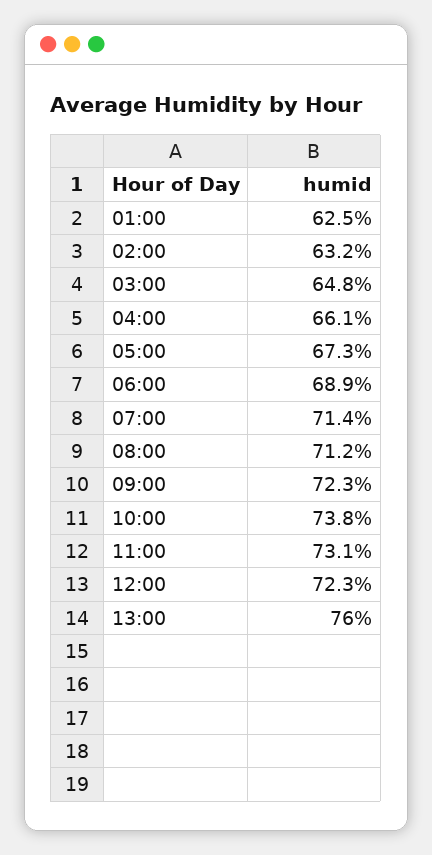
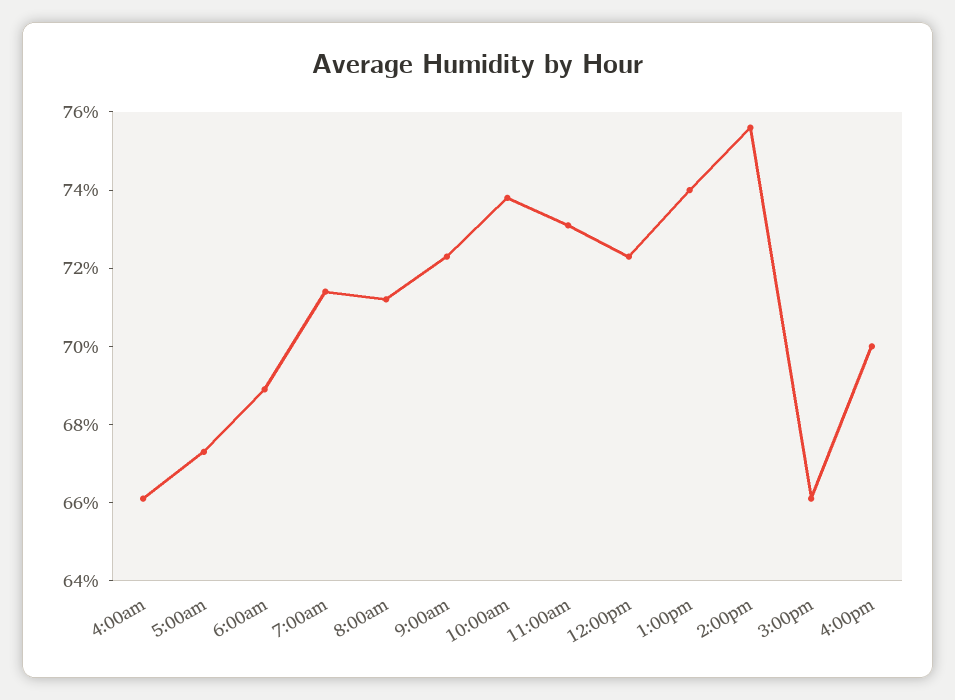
01:00: 62.5 -> none
02:00: 63.2 -> none
03:00: 64.8 -> none
13:00: 76 -> 74
2:00pm: none -> 75.5
3:00pm: none -> 66
4:00pm: none -> 70

